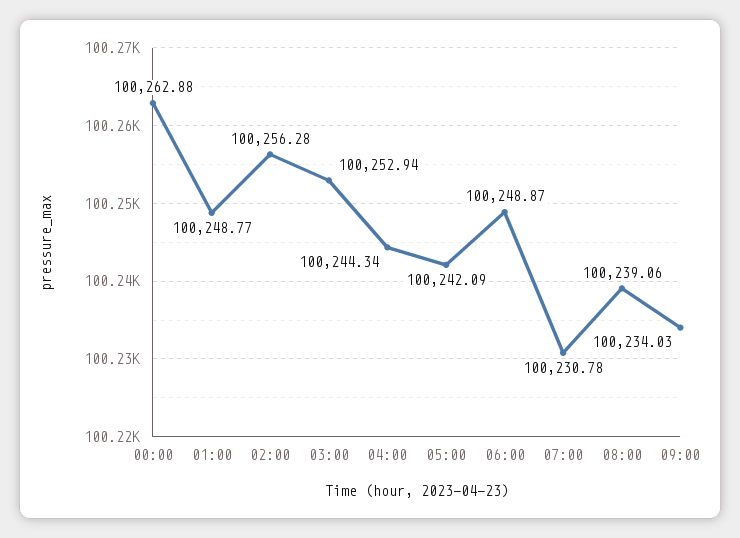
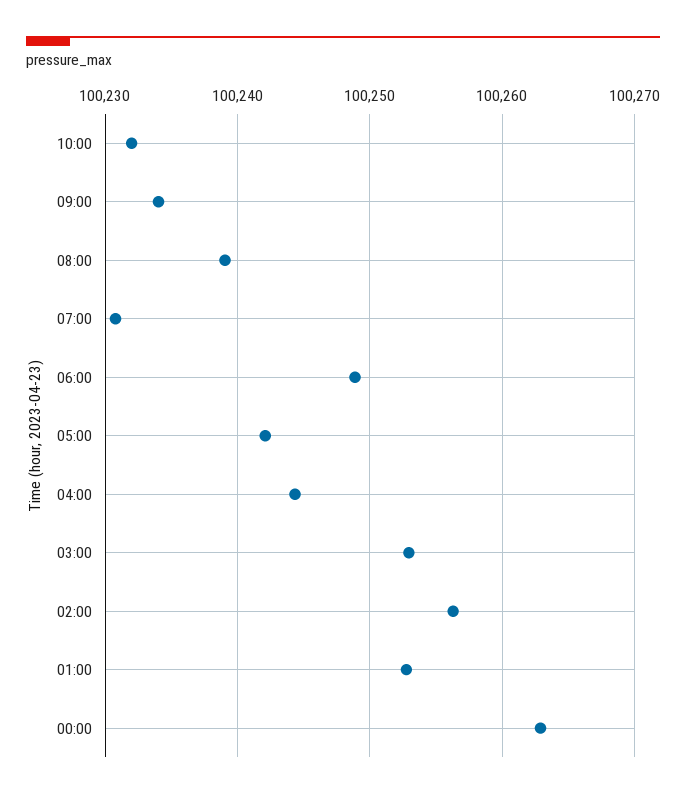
01:00: 100248.77 -> 100253
10:00: none -> 100232

